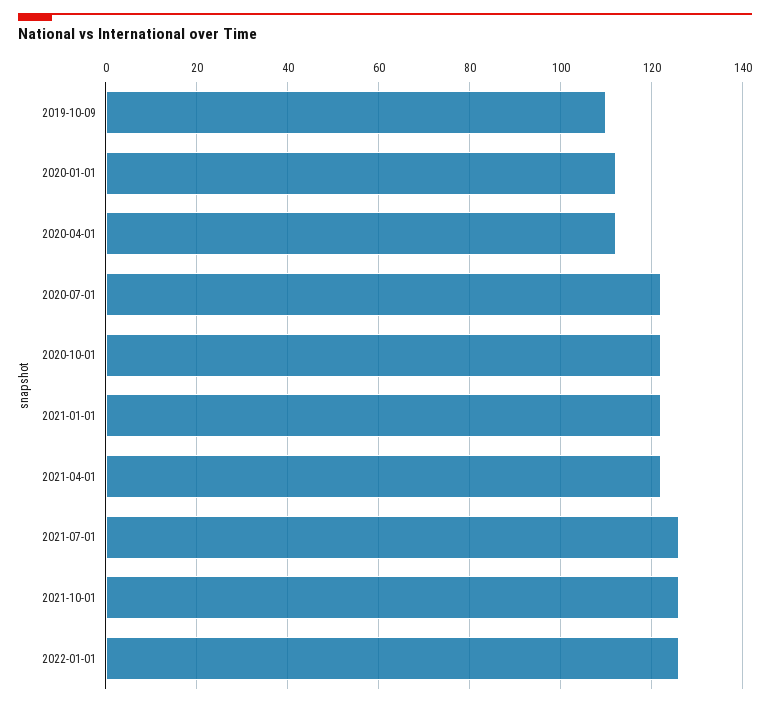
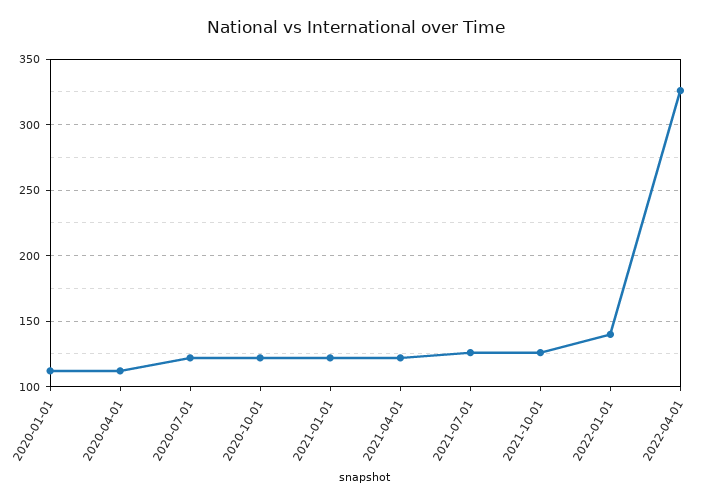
2019-10-09: 110 -> none
2022-01-01: 125 -> 140
2022-04-01: none -> 325

